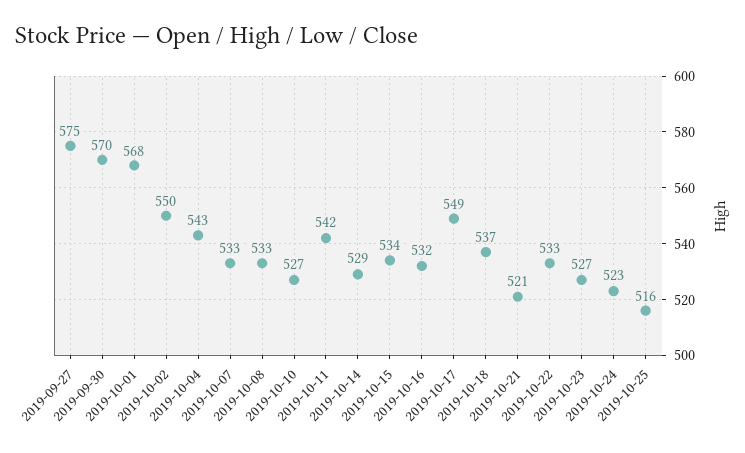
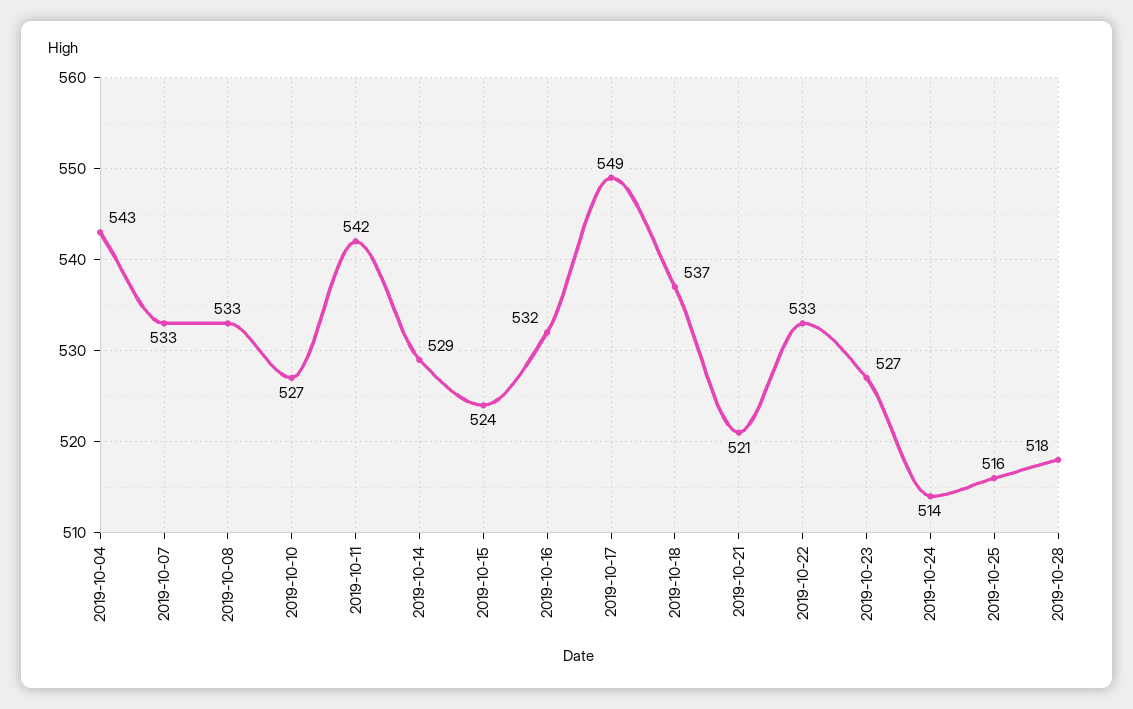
2019-09-27: 575 -> none
2019-09-30: 570 -> none
2019-10-01: 568 -> none
2019-10-02: 550 -> none
2019-10-15: 534 -> 524
2019-10-24: 523 -> 514
2019-10-28: none -> 518

